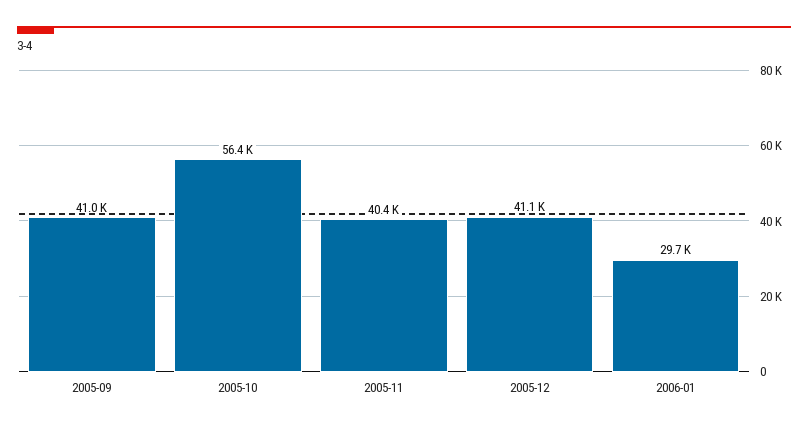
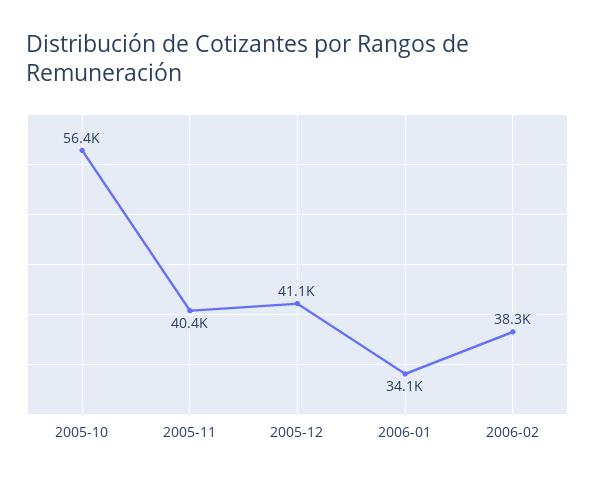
2005-09: 41000 -> none
2006-01: 29700 -> 34100
2006-02: none -> 38300

